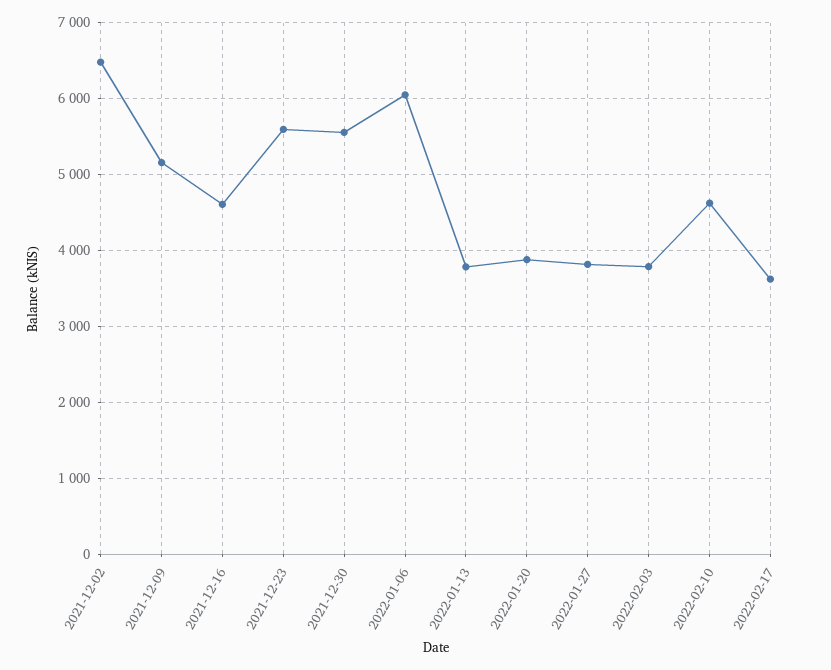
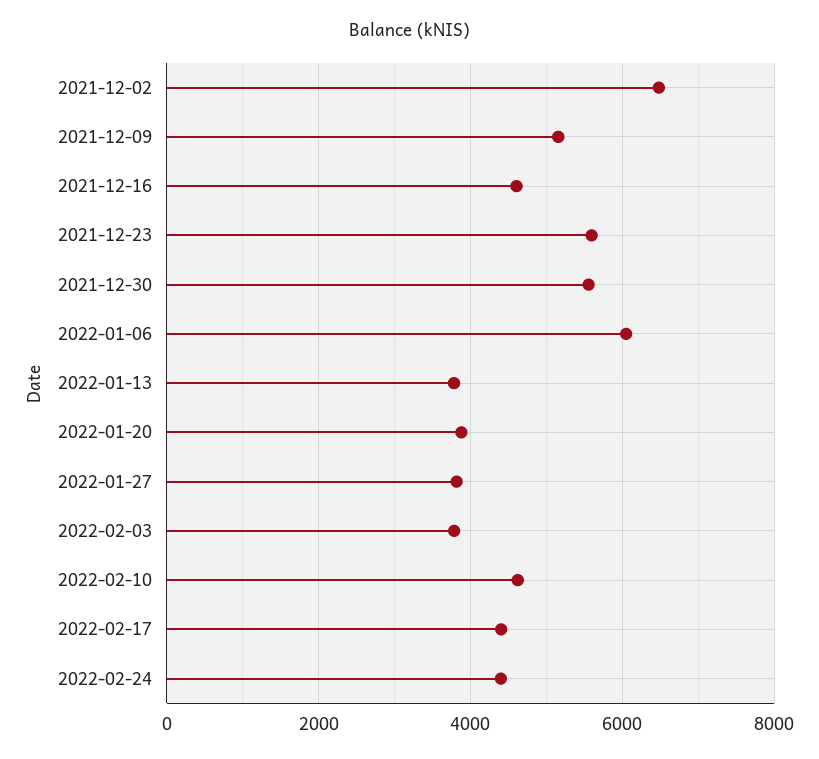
2022-02-17: 3600 -> 4400
2022-02-24: none -> 4400

